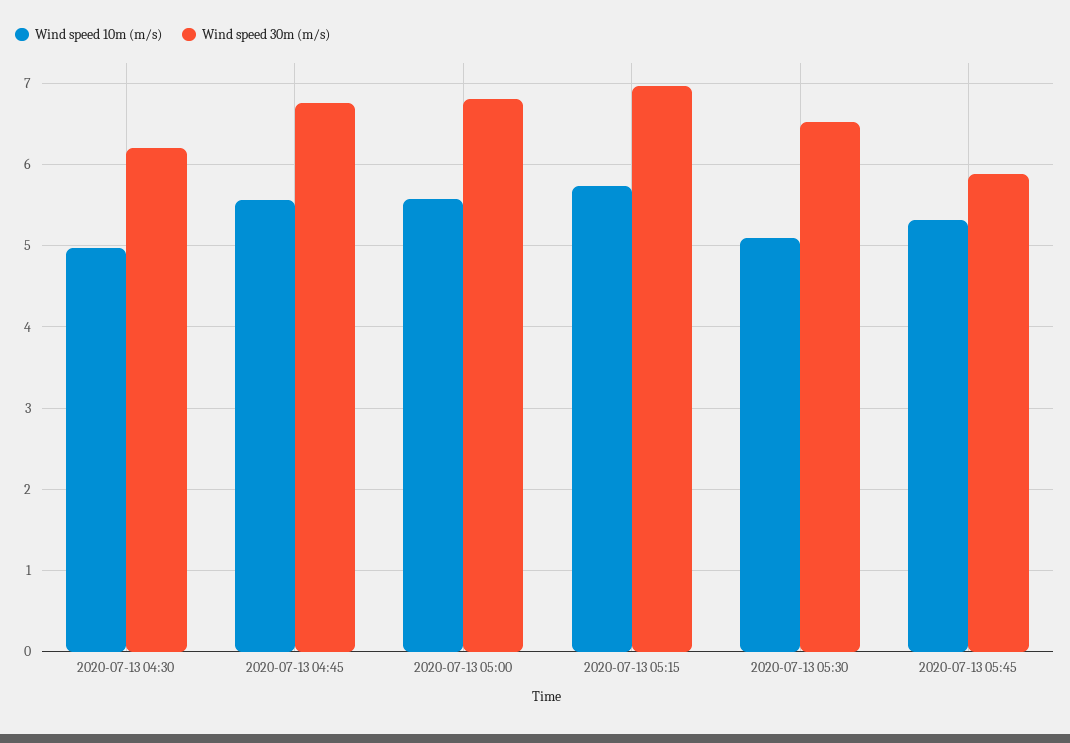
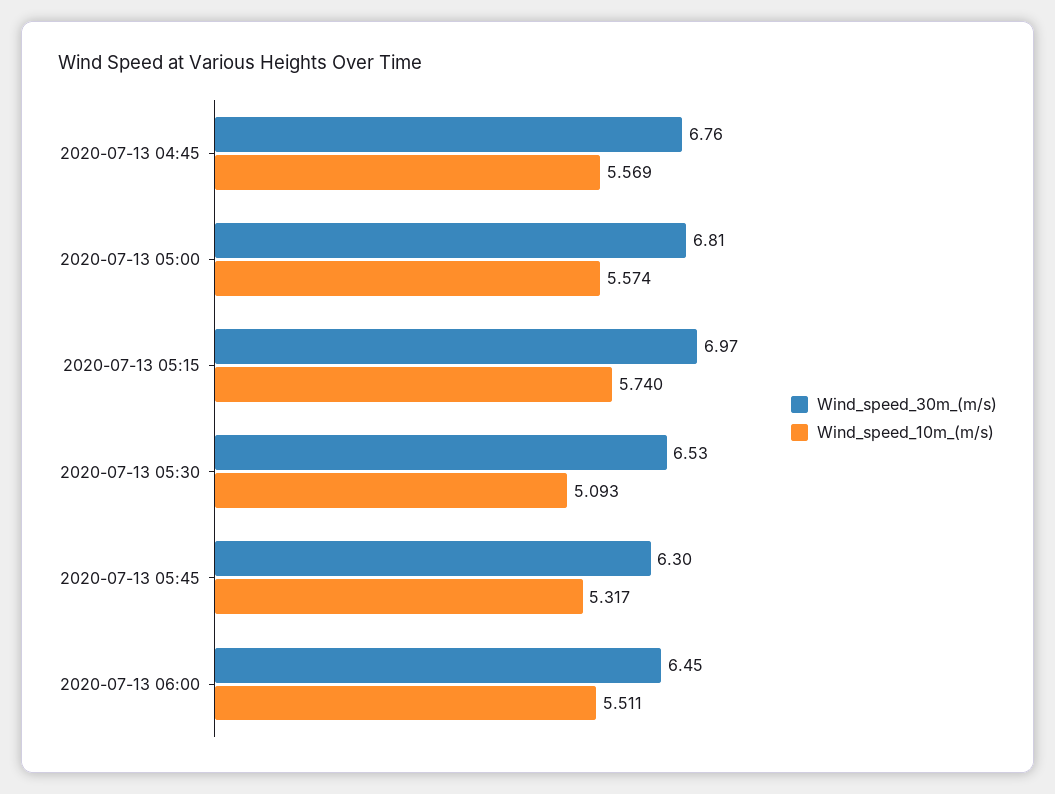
Wind speed 10m (m/s), 2020-07-13 04:30: 5 -> none
Wind speed 30m (m/s), 2020-07-13 04:30: 6.2 -> none
Wind speed 30m (m/s), 2020-07-13 05:45: 5.9 -> 6.3
Wind speed 30m (m/s), 2020-07-13 06:00: none -> 6.45
Wind speed 10m (m/s), 2020-07-13 06:00: none -> 5.511

